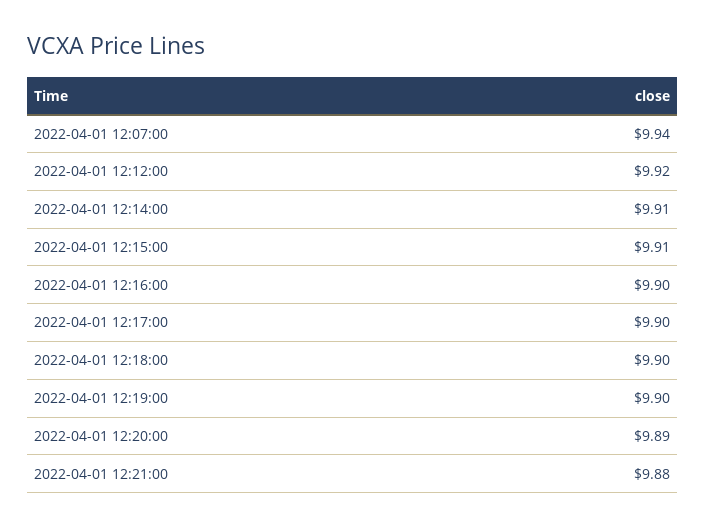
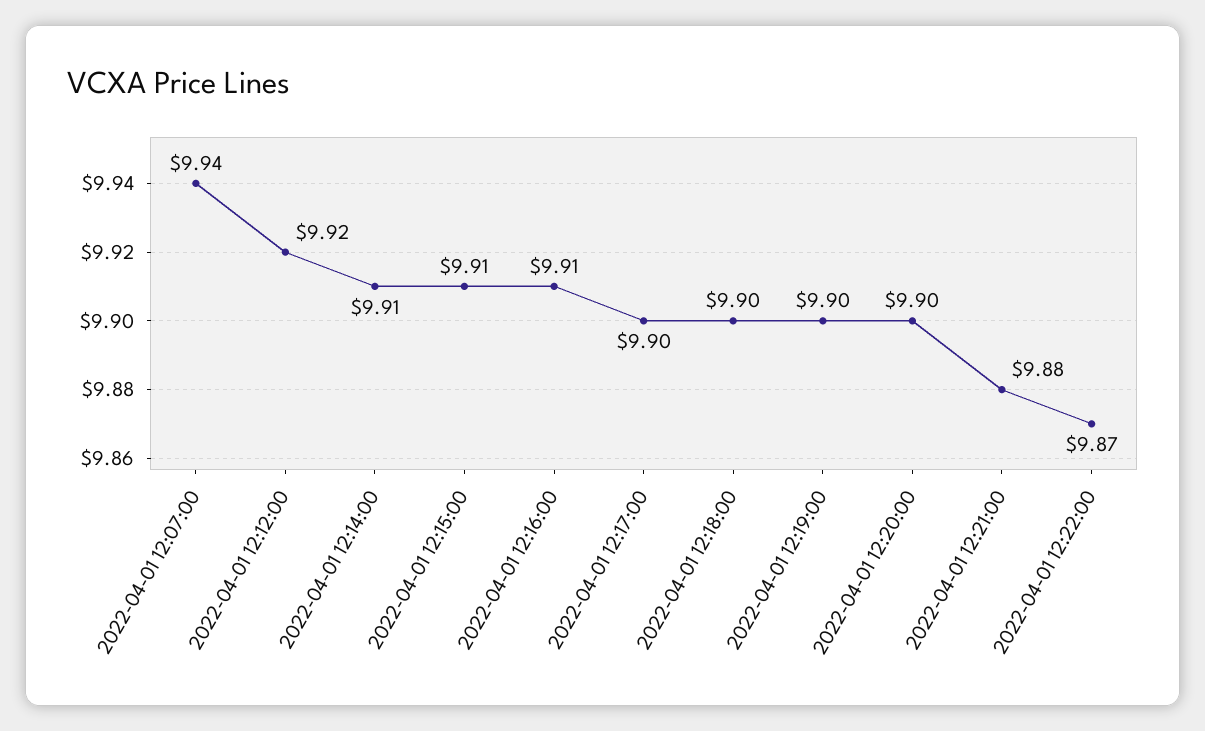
2022-04-01 12:16:00: 9.9 -> 9.91
2022-04-01 12:20:00: 9.89 -> 9.9
2022-04-01 12:22:00: none -> 9.87

